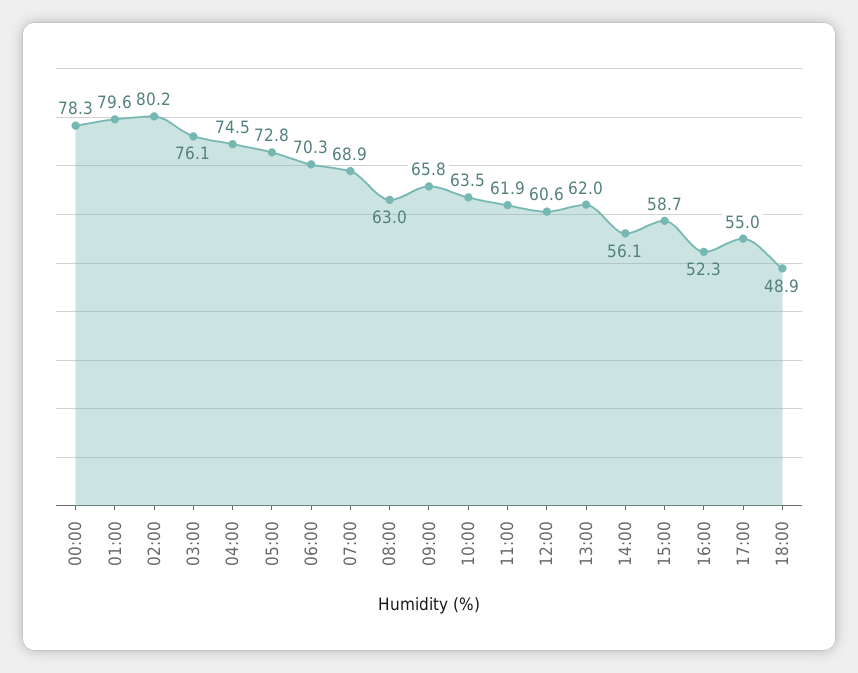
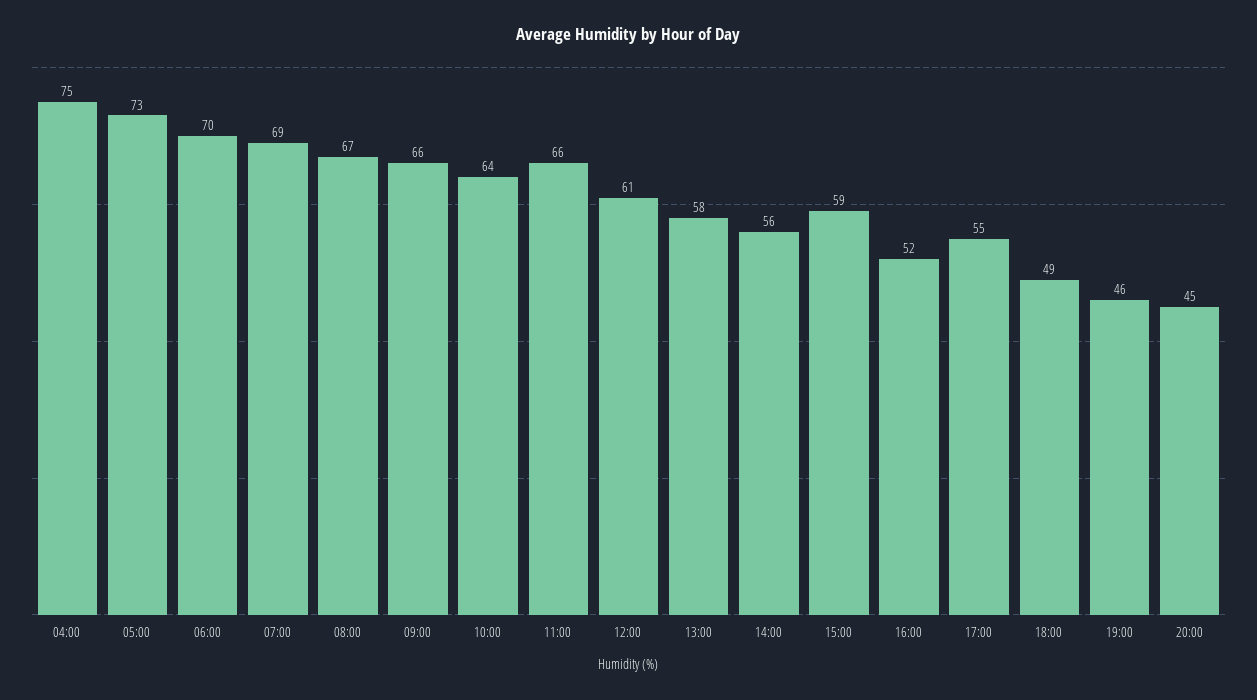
00:00: 78.3 -> none
01:00: 79.6 -> none
02:00: 80.2 -> none
03:00: 76.1 -> none
08:00: 63 -> 67
11:00: 61.9 -> 66
13:00: 62 -> 58
19:00: none -> 46
20:00: none -> 45

